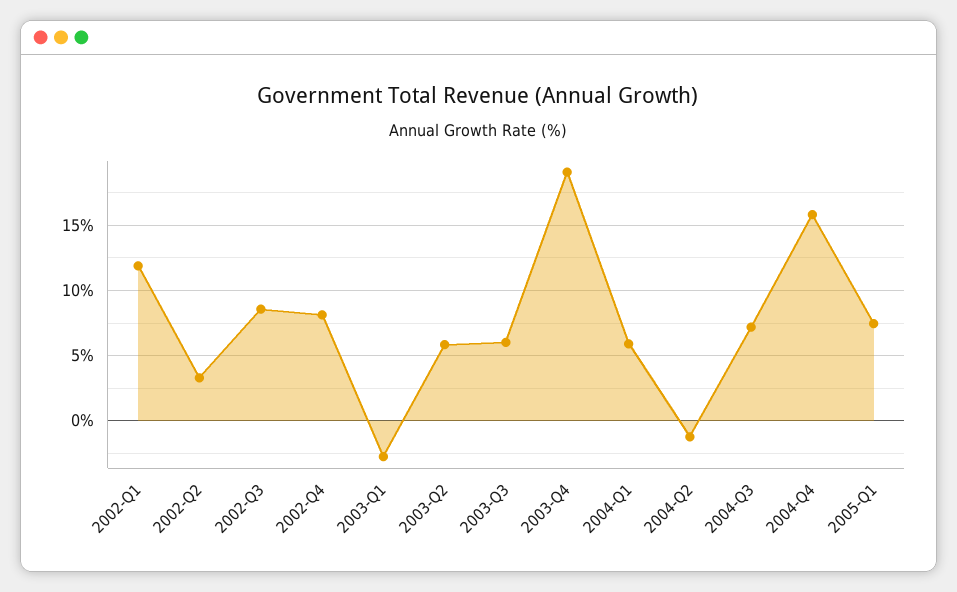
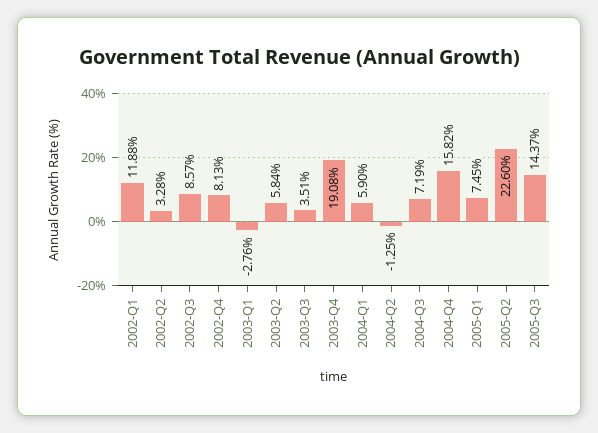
2003-Q3: 6 -> 3.51
2005-Q2: none -> 22.6
2005-Q3: none -> 14.37

